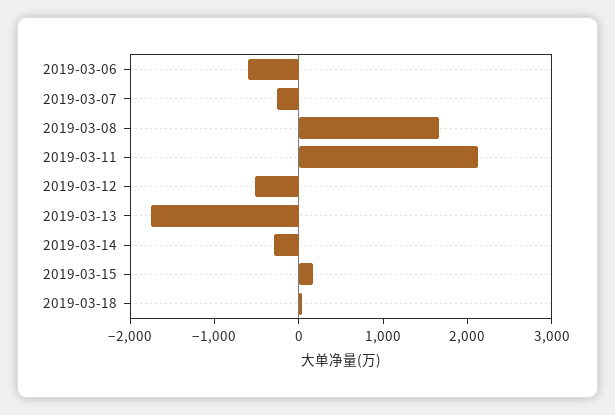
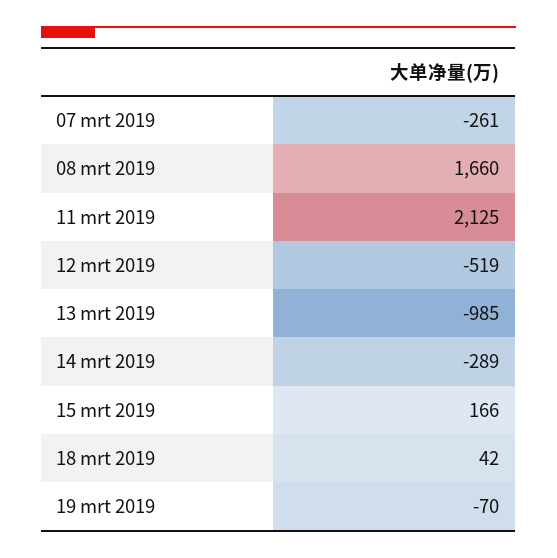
2019-03-06: -600 -> none
2019-03-13: -1800 -> -985
19 mrt 2019: none -> -70

